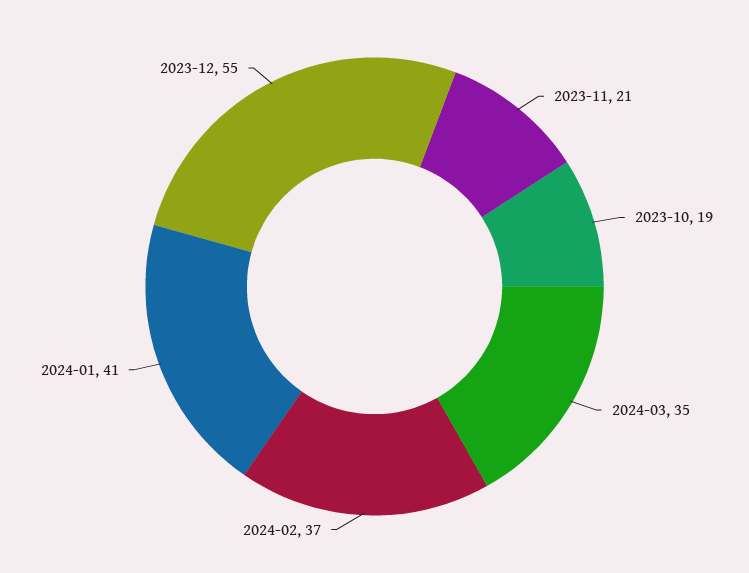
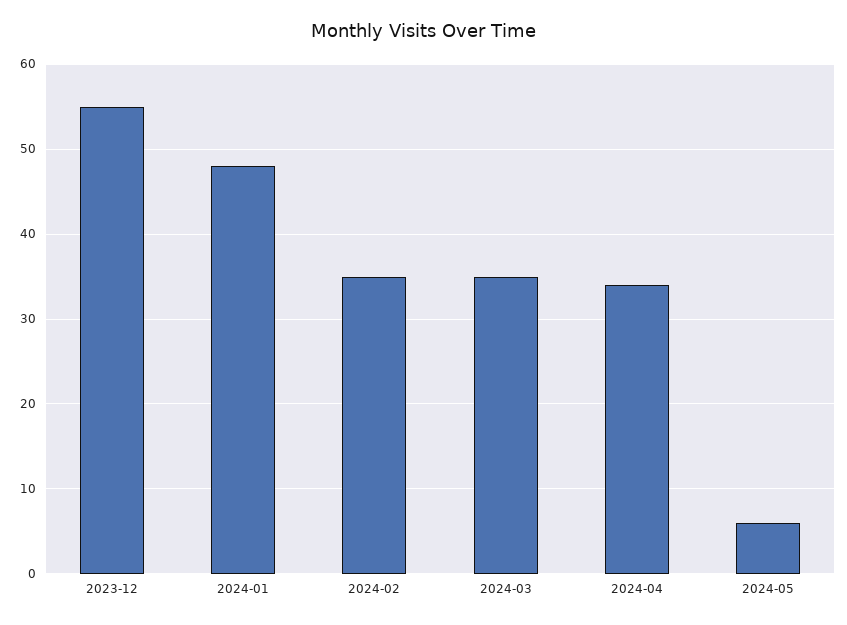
2023-11: 21 -> none
2023-10: 19 -> none
2024-02: 37 -> 35
2024-01: 41 -> 48
2024-04: none -> 34
2024-05: none -> 6

